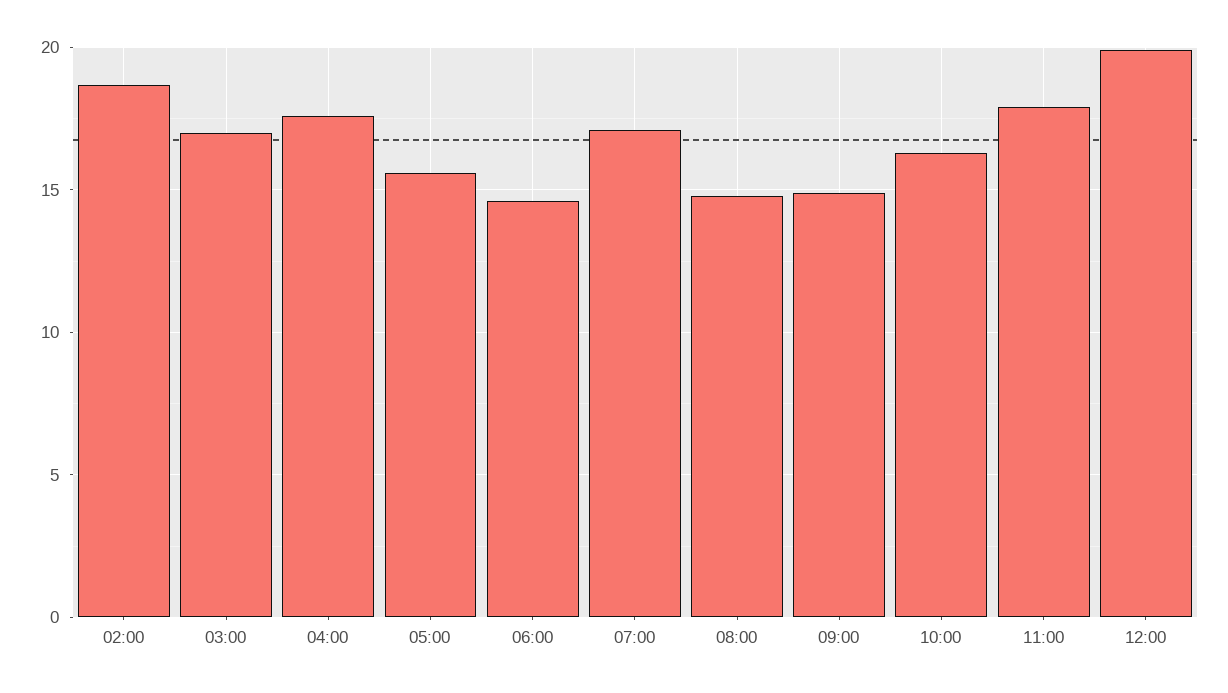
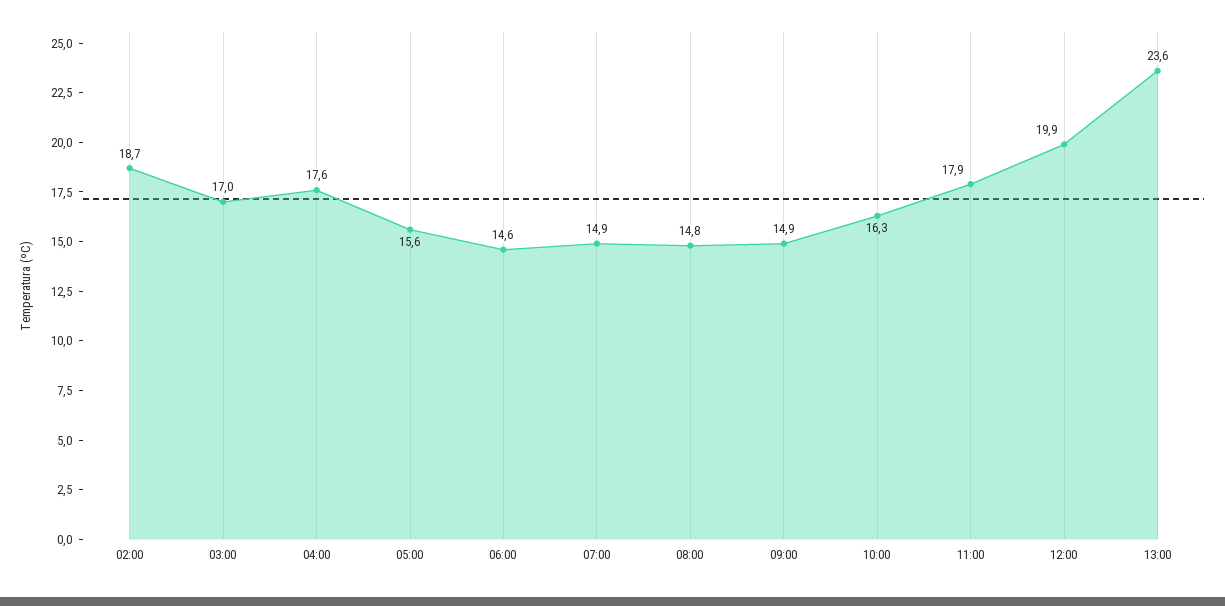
07:00: 17 -> 14.9
13:00: none -> 23.6

